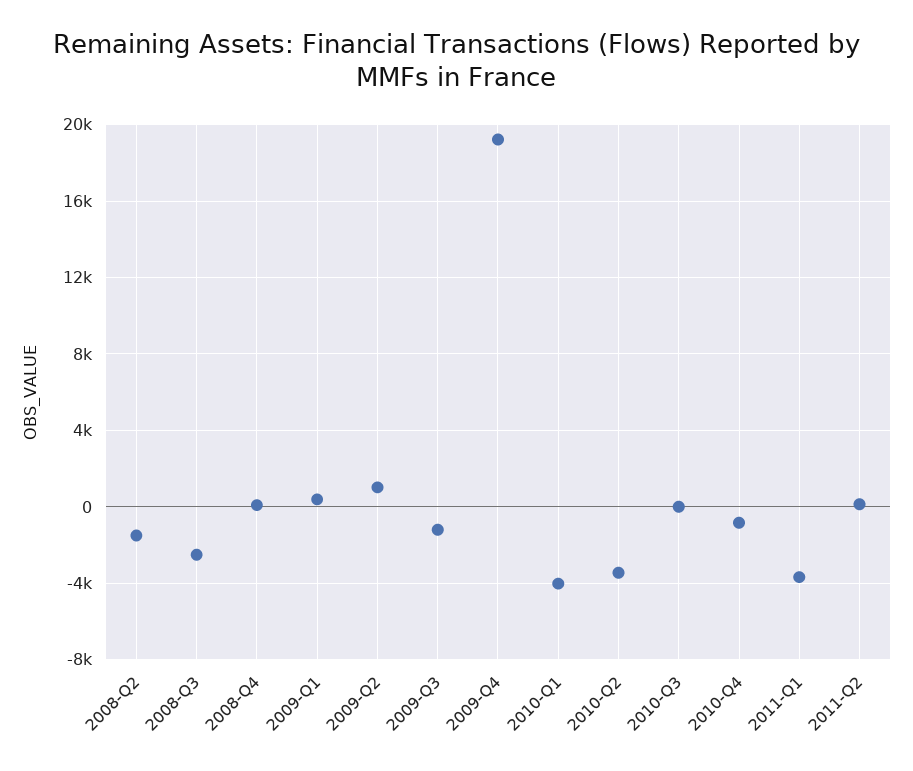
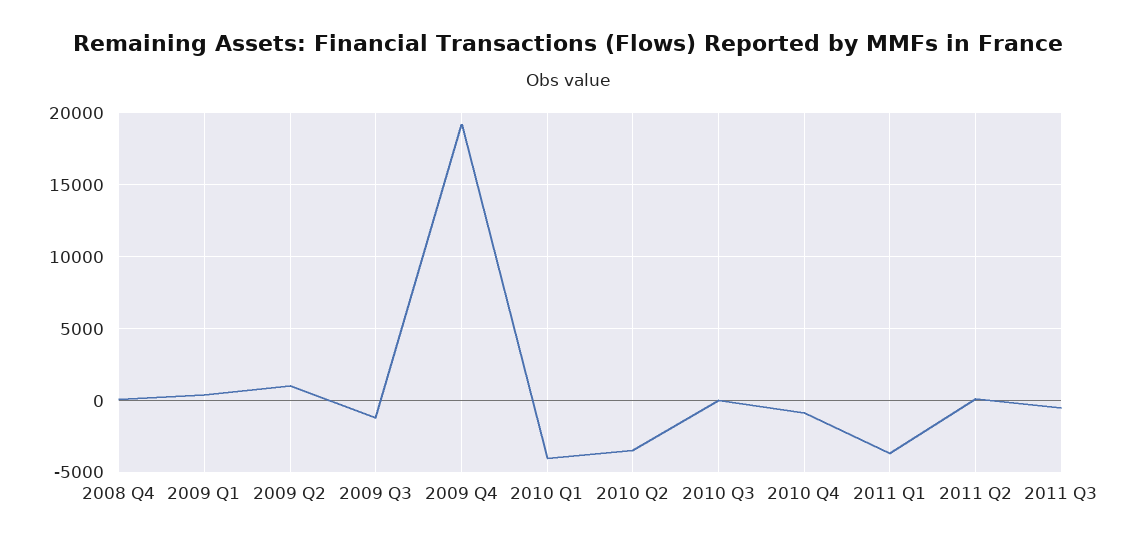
2008-Q2: -1500 -> none
2008-Q3: -2500 -> none
2011 Q3: none -> -500

